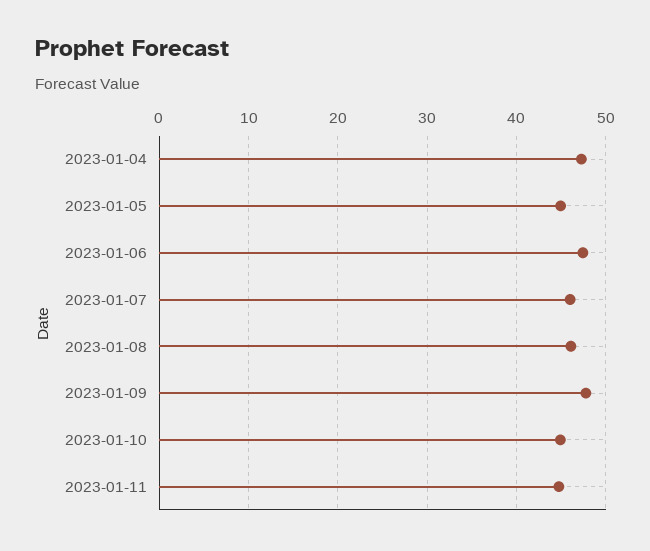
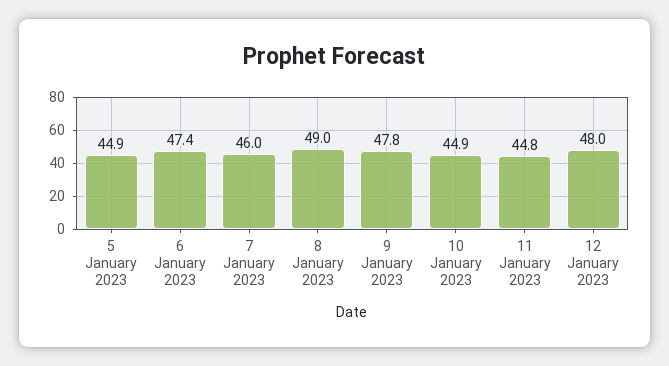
2023-01-04: 47 -> none
2023-01-08: 46 -> 49
12 January 2023: none -> 48

